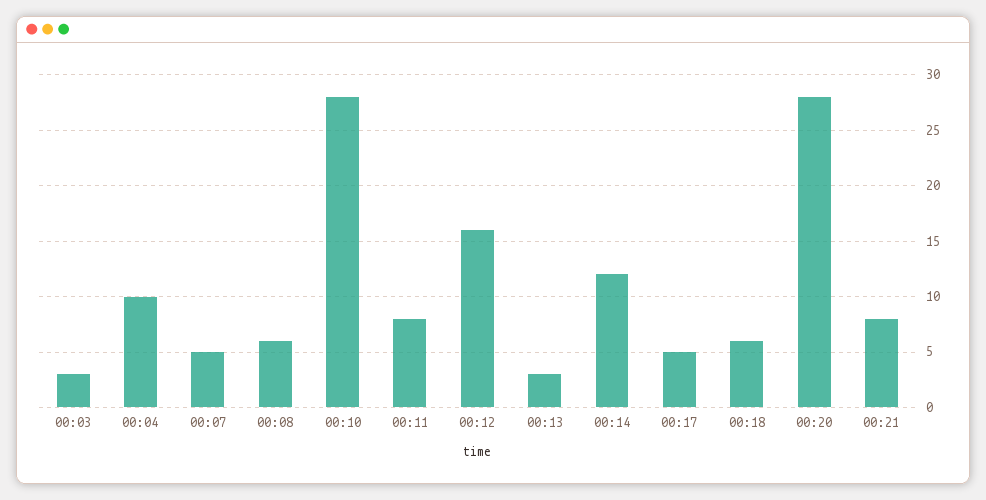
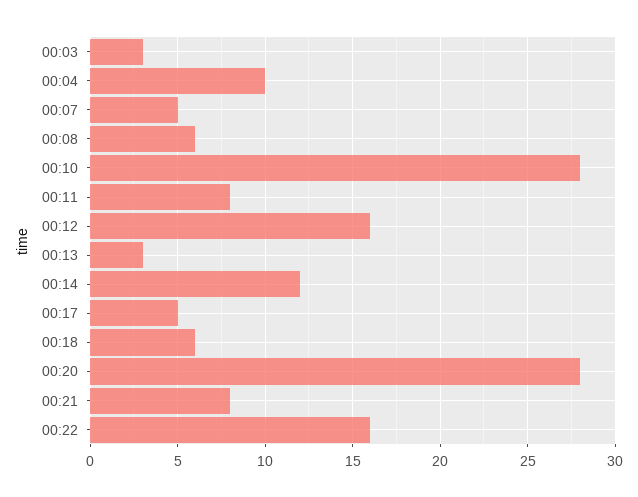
00:22: none -> 16

